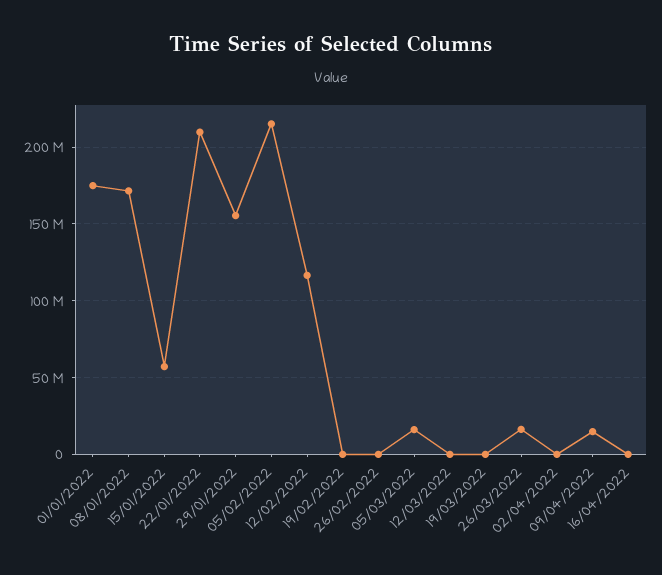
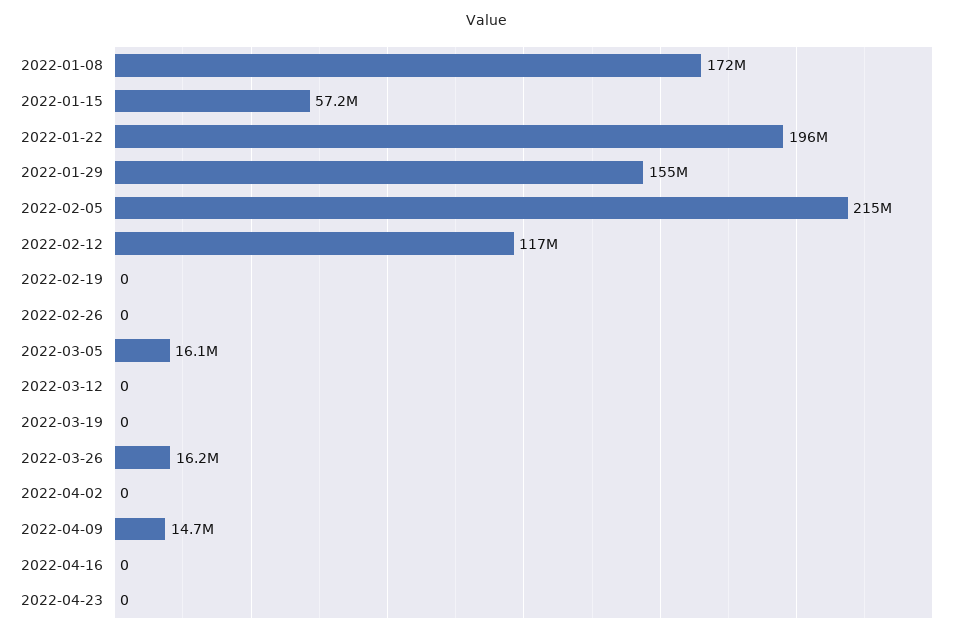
01/01/2022: 175000000 -> none
22/01/2022: 210000000 -> 196000000
2022-04-23: none -> 0

